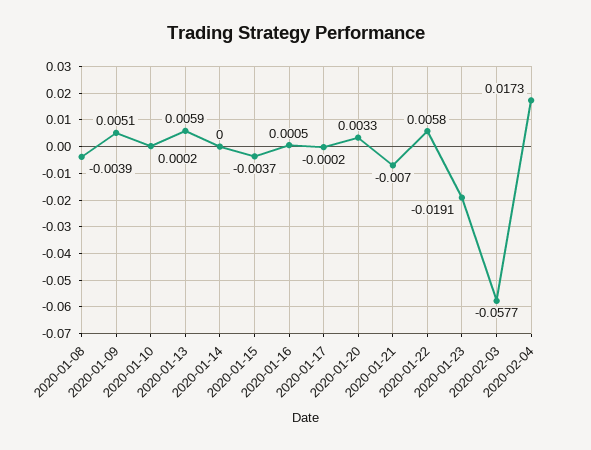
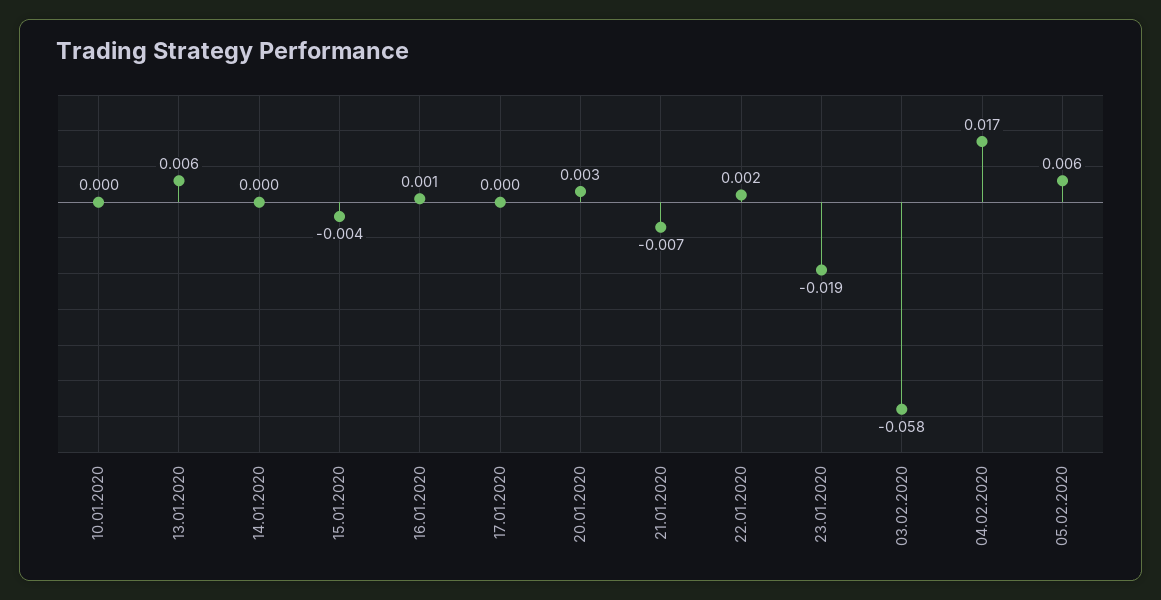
2020-01-08: -0.0039 -> none
2020-01-09: 0.0051 -> none
2020-01-22: 0.0058 -> 0.002
05.02.2020: none -> 0.006

